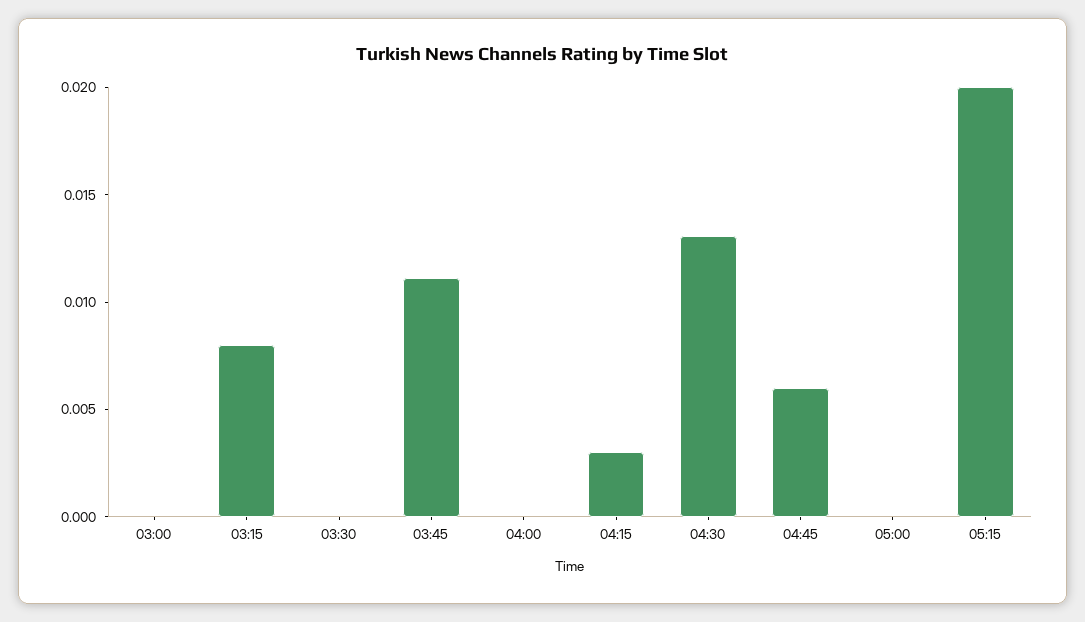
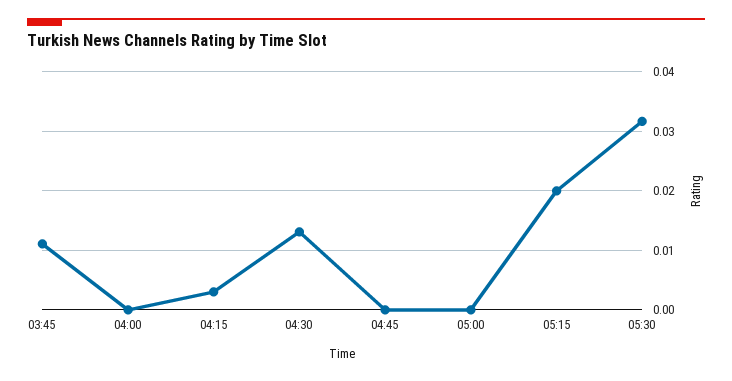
03:00: 0 -> none
03:15: 0.008 -> none
03:30: 0 -> none
04:45: 0.006 -> 0
05:30: none -> 0.032

